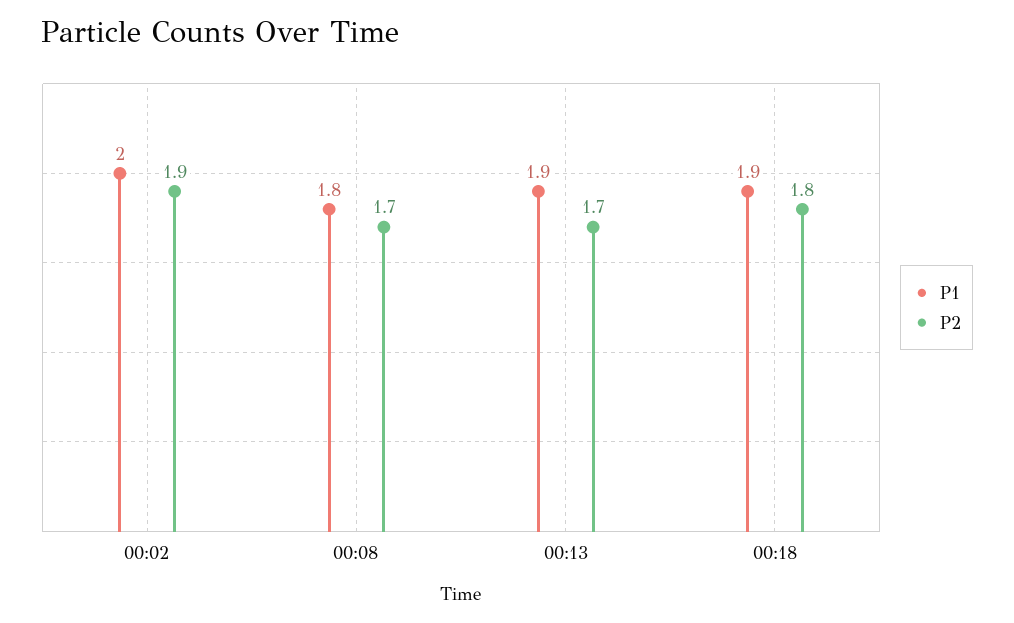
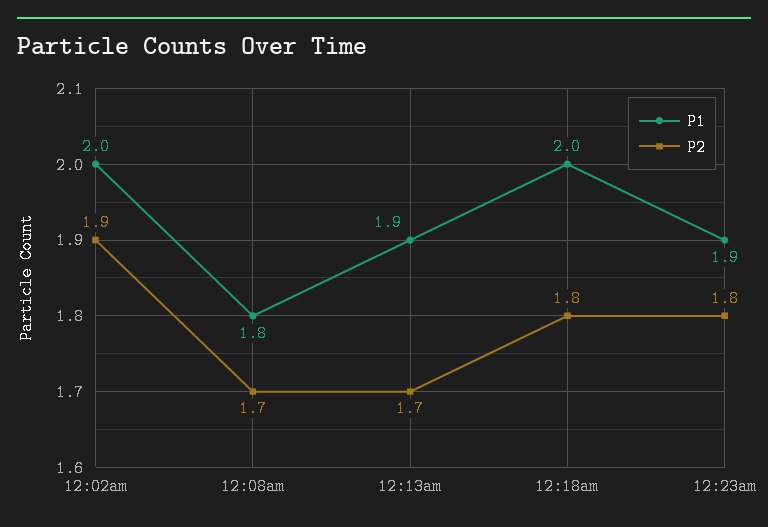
P1, 00:18: 1.9 -> 2
P1, 12:23am: none -> 1.9
P2, 12:23am: none -> 1.8

